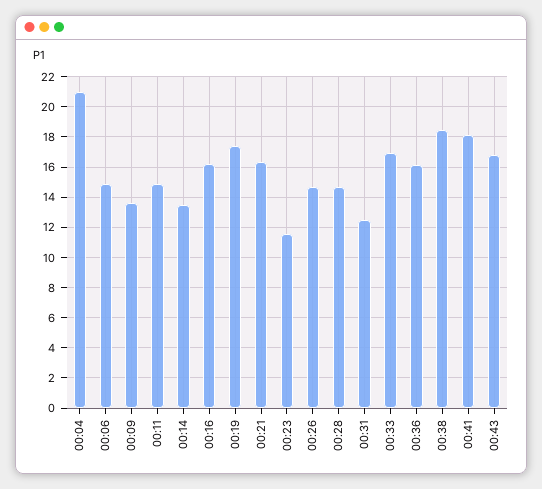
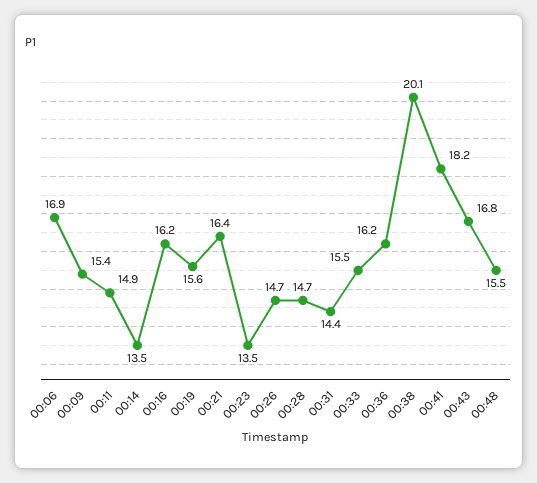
00:04: 21 -> none
00:06: 15 -> 16.9
00:09: 13.5 -> 15.4
00:19: 17.5 -> 15.6
00:23: 11.5 -> 13.5
00:31: 12.5 -> 14.4
00:33: 17 -> 15.5
00:38: 18.5 -> 20.1
00:48: none -> 15.5

